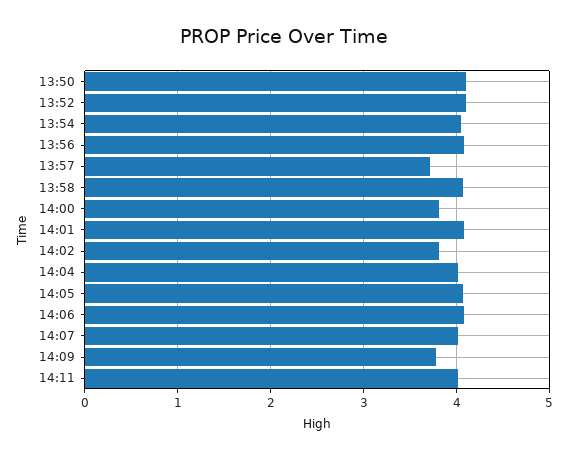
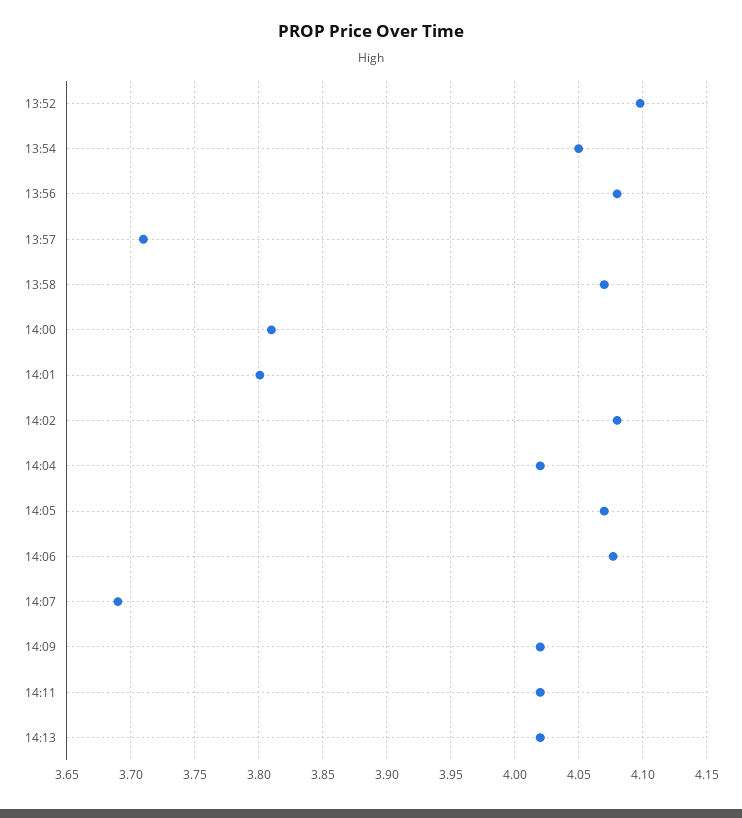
13:50: 4.1 -> none
14:01: 4.1 -> 3.8
14:02: 3.8 -> 4.08
14:07: 4 -> 3.69
14:09: 3.8 -> 4.02
14:13: none -> 4.02

